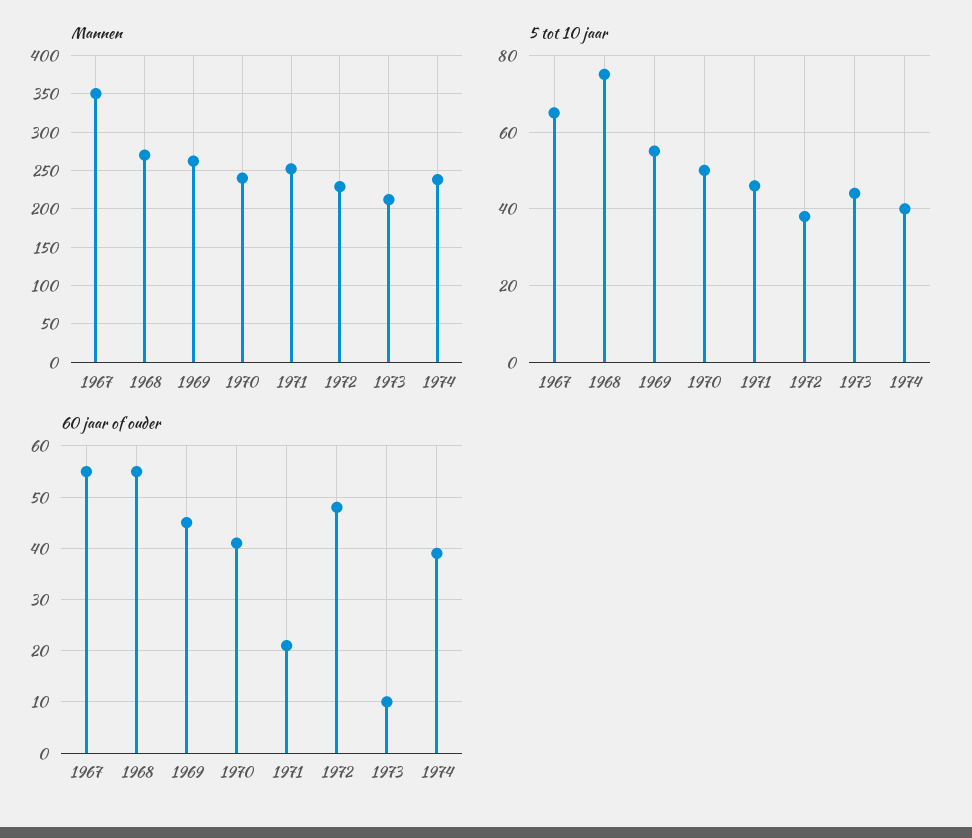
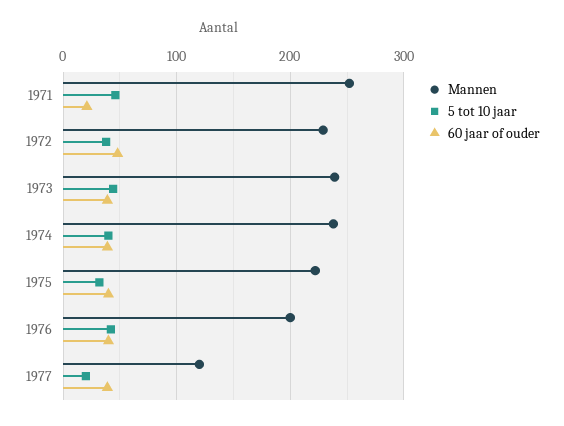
Mannen, 1967: 350 -> none
Mannen, 1968: 270 -> none
Mannen, 1969: 260 -> none
Mannen, 1970: 240 -> none
Mannen, 1973: 210 -> 240
5 tot 10 jaar, 1967: 65 -> none
5 tot 10 jaar, 1968: 75 -> none
5 tot 10 jaar, 1969: 55 -> none
5 tot 10 jaar, 1970: 50 -> none
60 jaar of ouder, 1967: 55 -> none
60 jaar of ouder, 1968: 55 -> none
60 jaar of ouder, 1969: 45 -> none
60 jaar of ouder, 1970: 40 -> none
60 jaar of ouder, 1973: 10 -> 40
Mannen, 1975: none -> 220
5 tot 10 jaar, 1975: none -> 30
60 jaar of ouder, 1975: none -> 40
Mannen, 1976: none -> 200
5 tot 10 jaar, 1976: none -> 40
60 jaar of ouder, 1976: none -> 40
Mannen, 1977: none -> 120
5 tot 10 jaar, 1977: none -> 20
60 jaar of ouder, 1977: none -> 40

